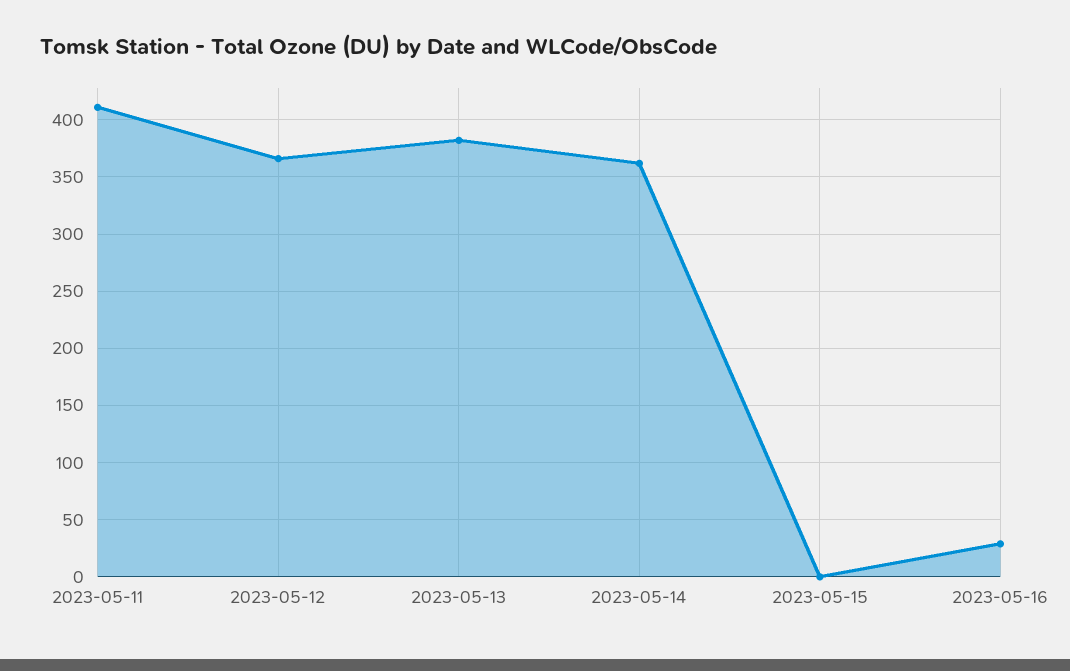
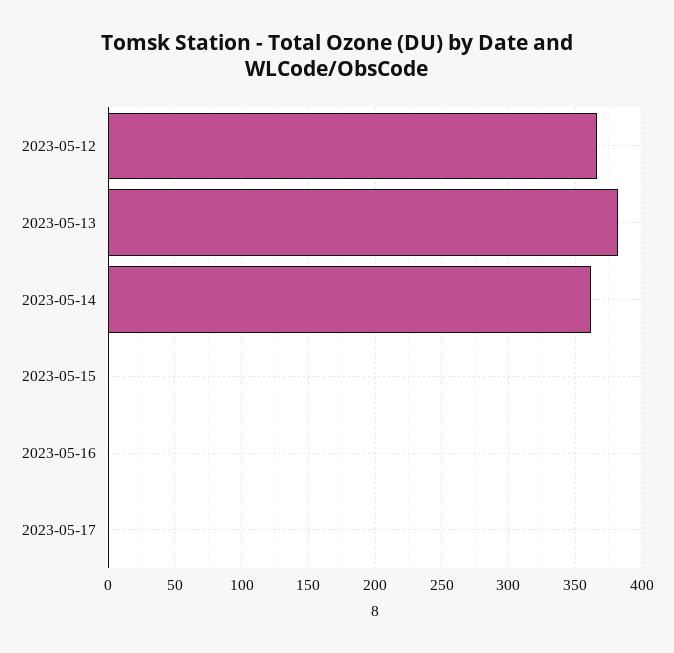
2023-05-11: 410 -> none
2023-05-16: 30 -> 0
2023-05-17: none -> 0

